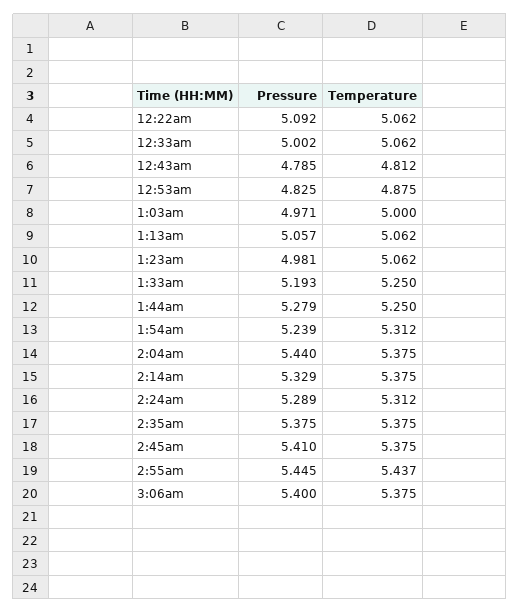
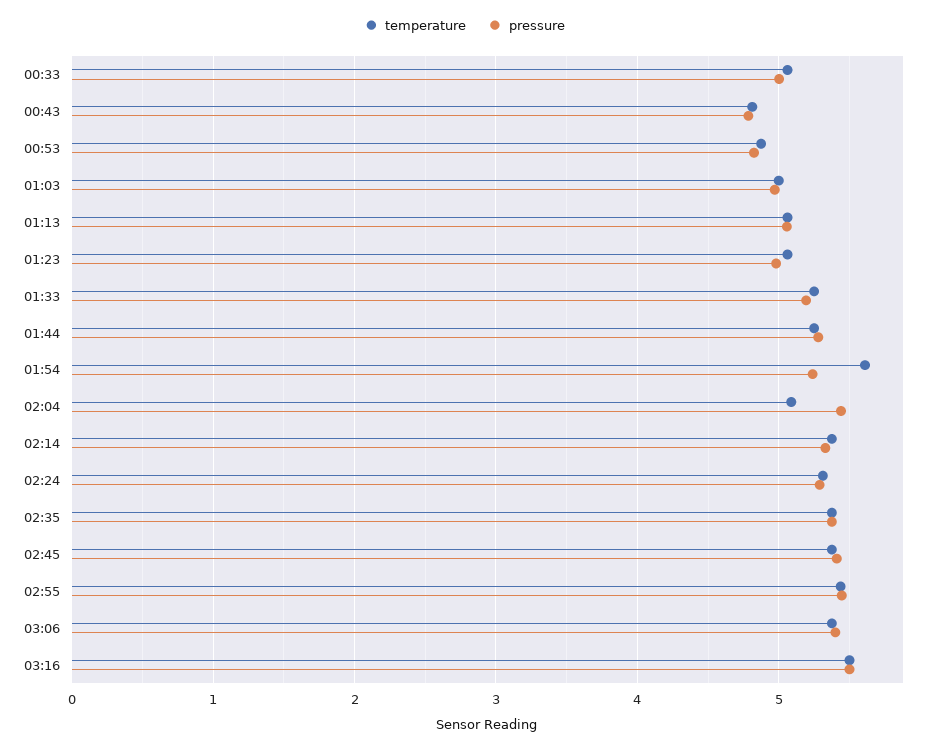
Pressure, 12:22am: 5.092 -> none
Temperature, 12:22am: 5.062 -> none
Temperature, 1:54am: 5.312 -> 5.6
Temperature, 2:04am: 5.375 -> 5.1
Temperature, 03:16: none -> 5.5
Pressure, 03:16: none -> 5.5

